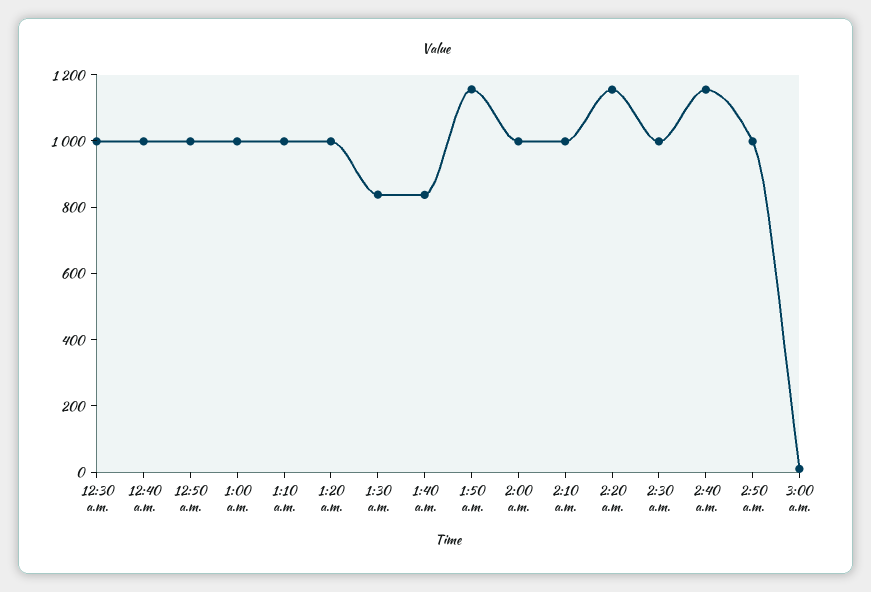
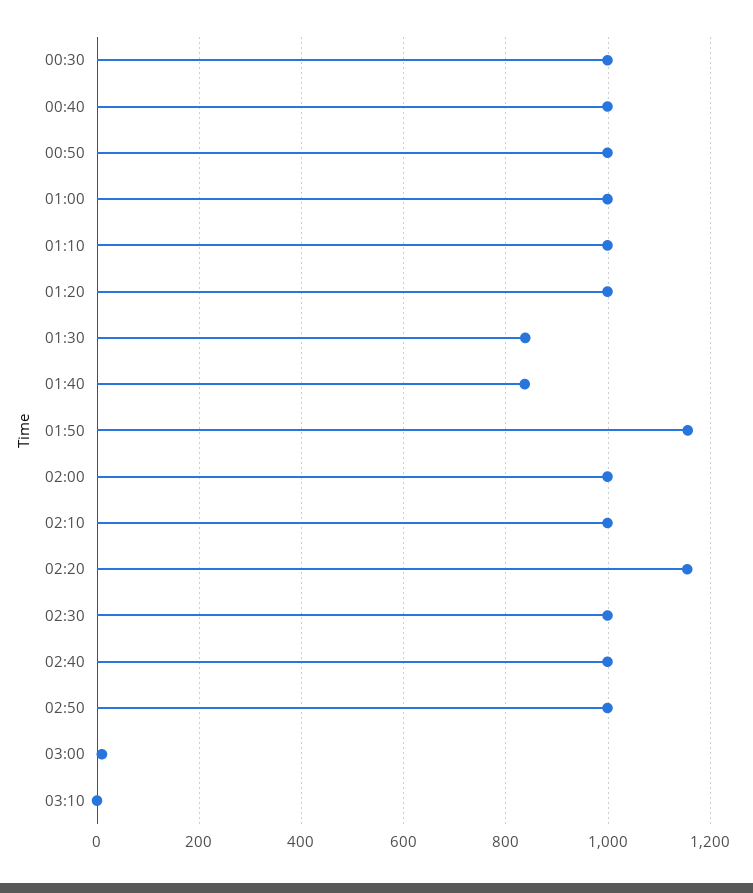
2:40 a.m.: 1150 -> 1000
03:10: none -> 0

